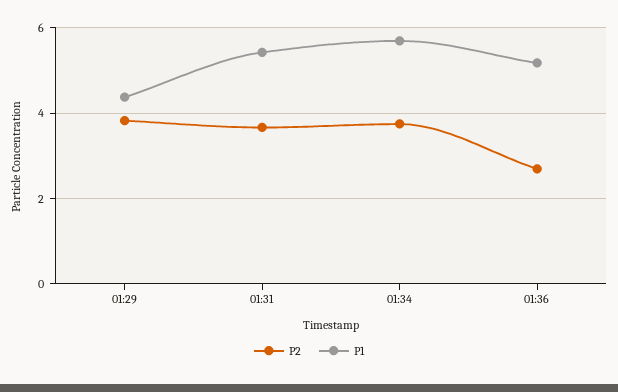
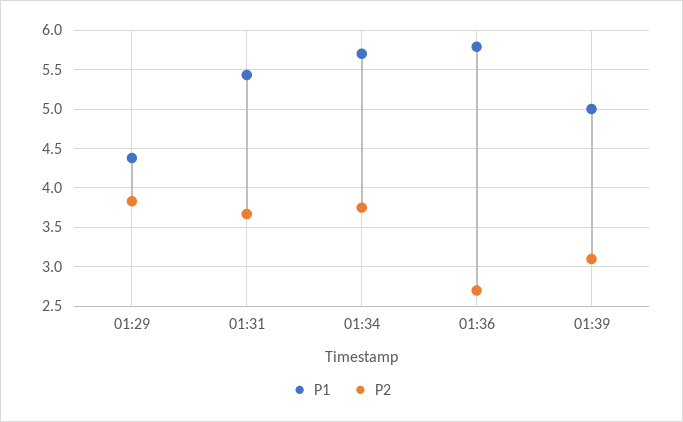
P1, 01:36: 5.2 -> 5.8
P1, 01:39: none -> 5
P2, 01:39: none -> 3.1

